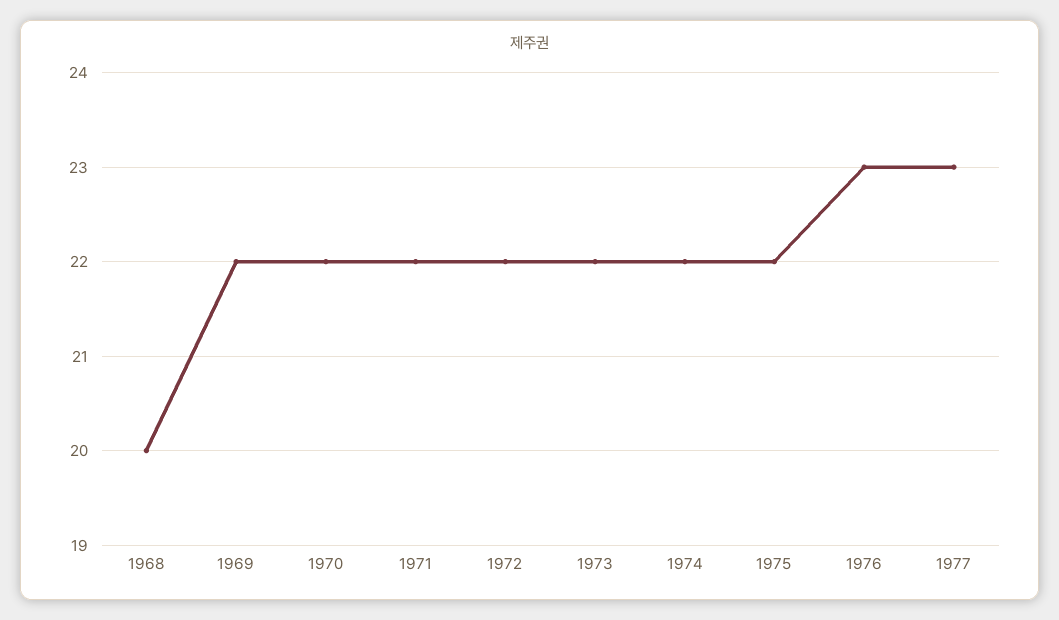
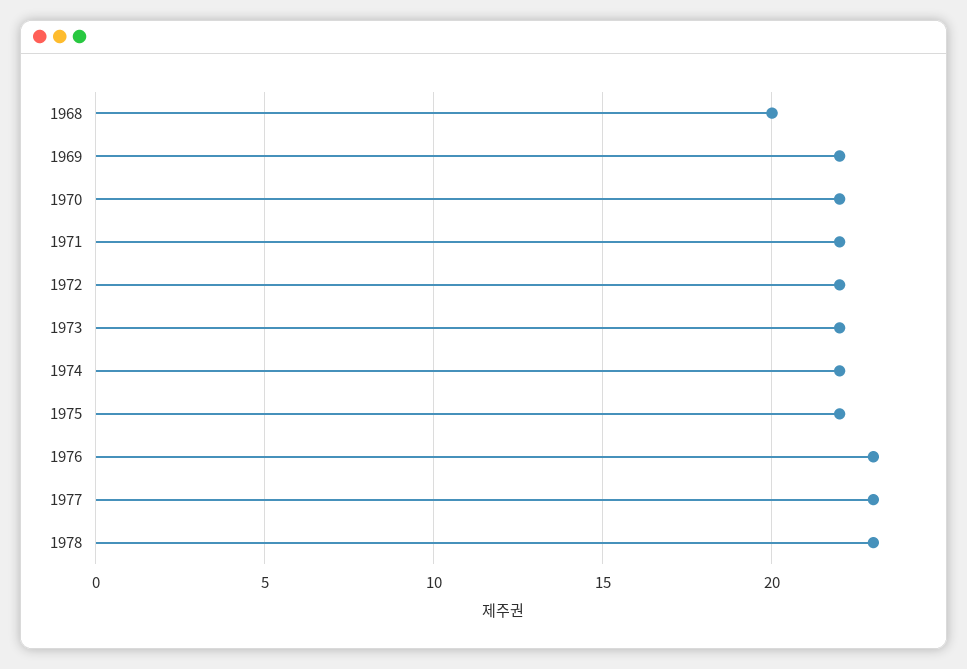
1978: none -> 23

